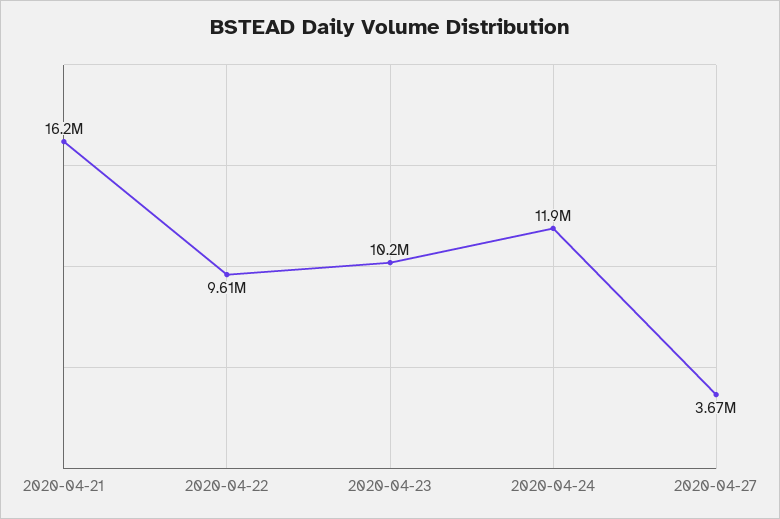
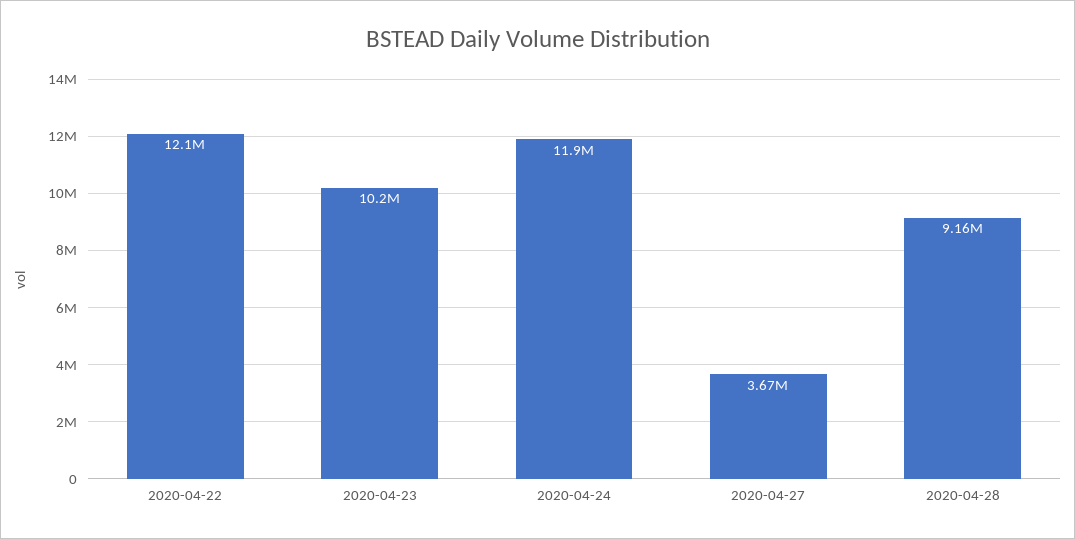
2020-04-21: 16200000 -> none
2020-04-22: 9610000 -> 12100000
2020-04-28: none -> 9160000

